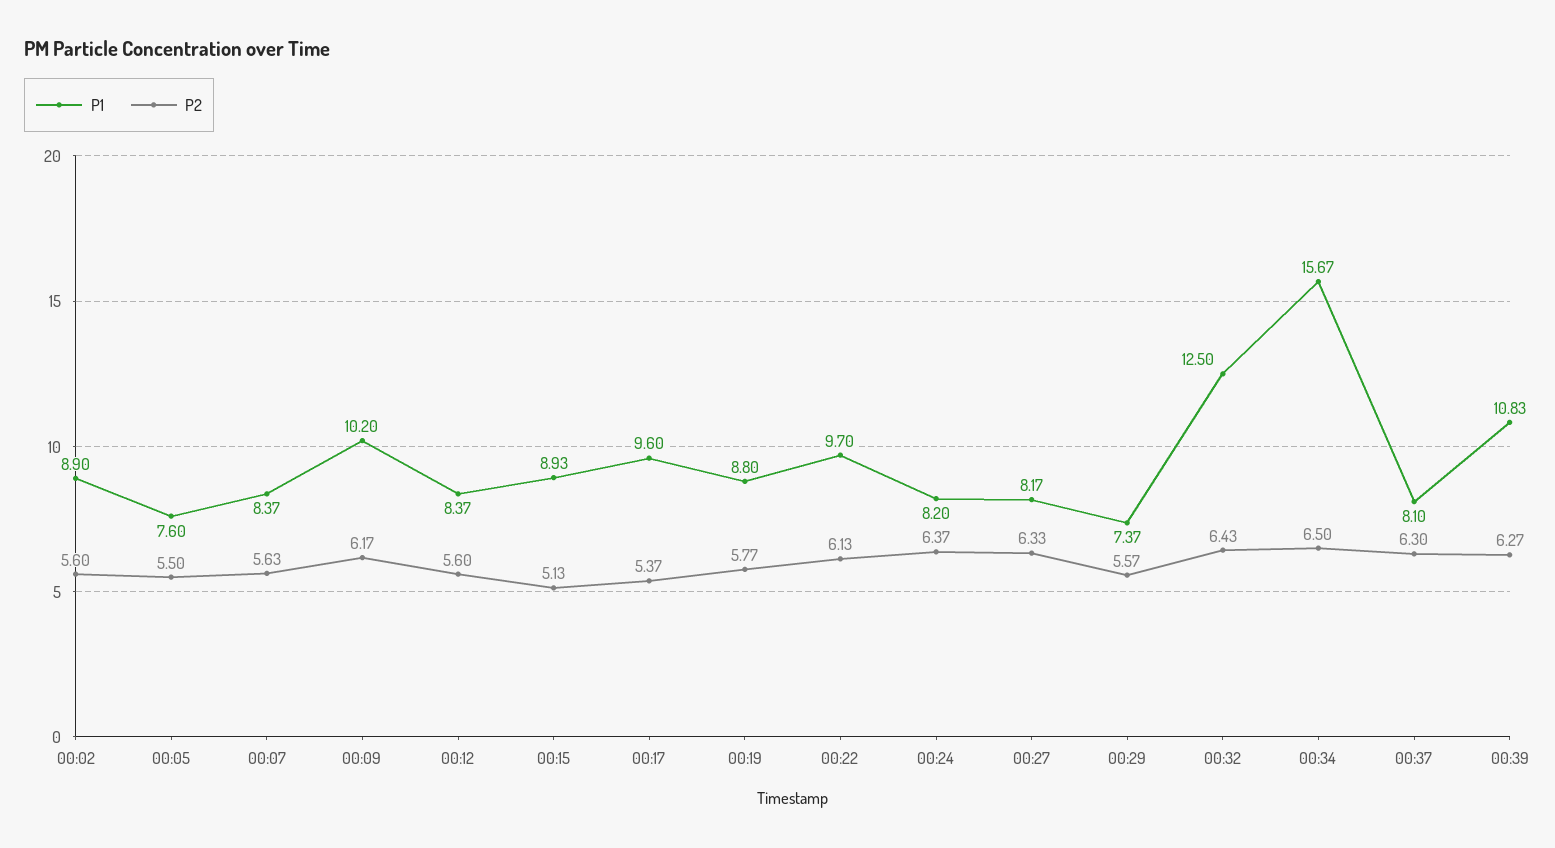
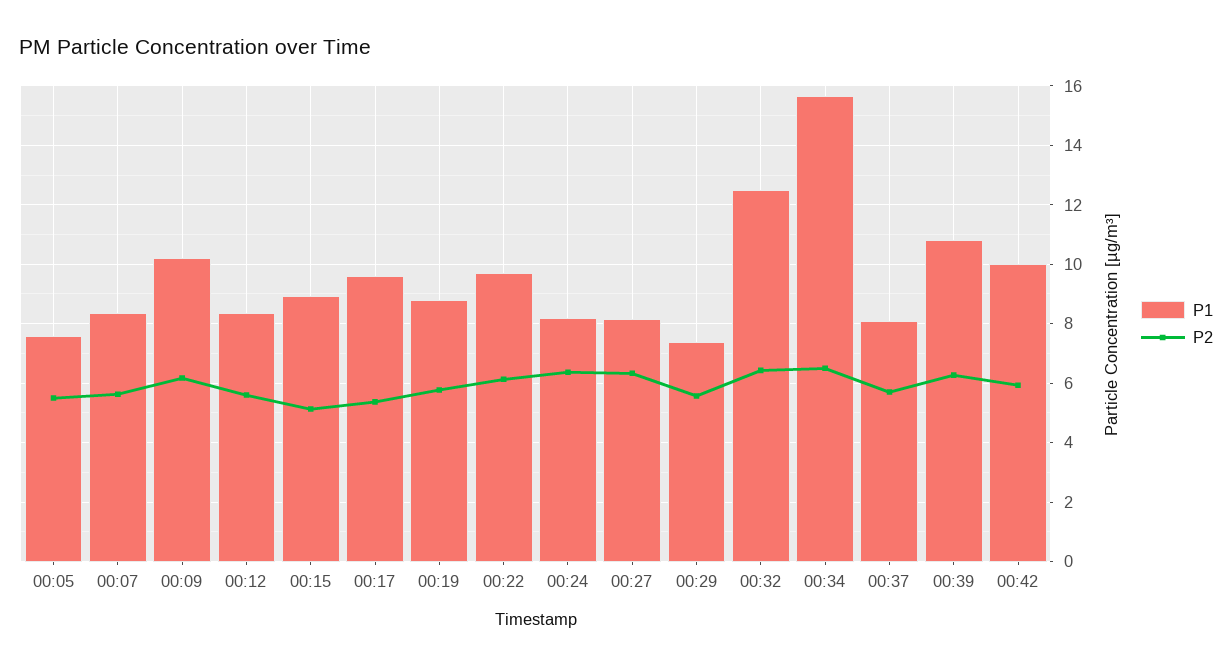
P1, 00:02: 8.9 -> none
P2, 00:02: 5.6 -> none
P2, 00:37: 6.3 -> 5.75
P1, 00:42: none -> 10
P2, 00:42: none -> 6

